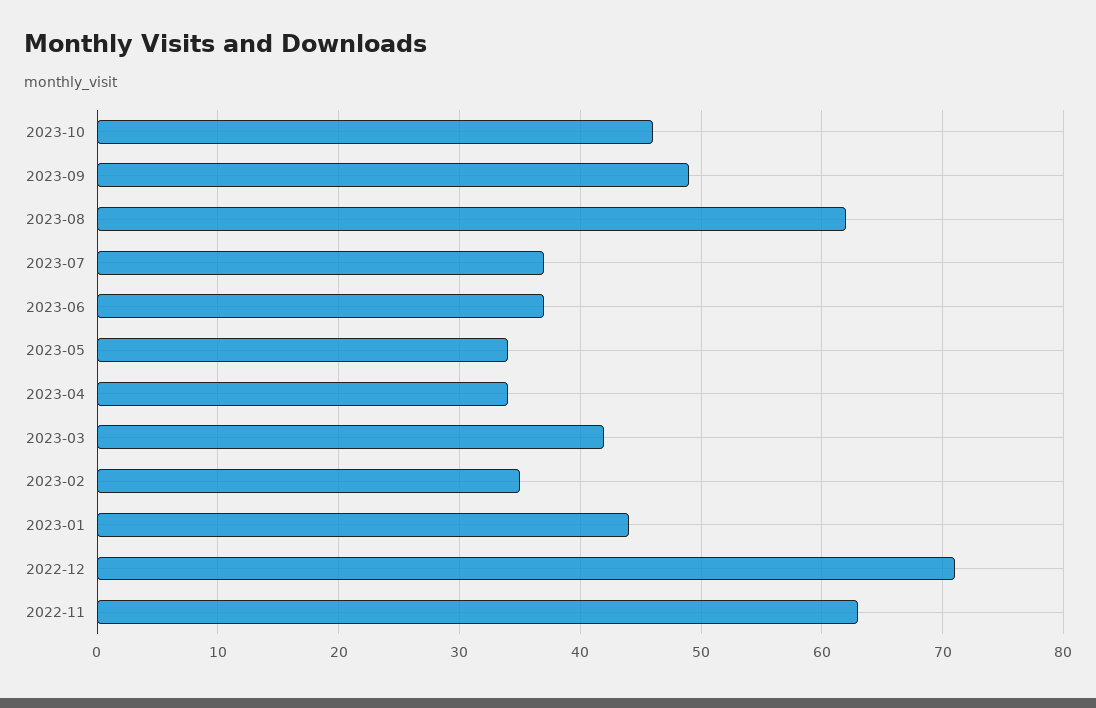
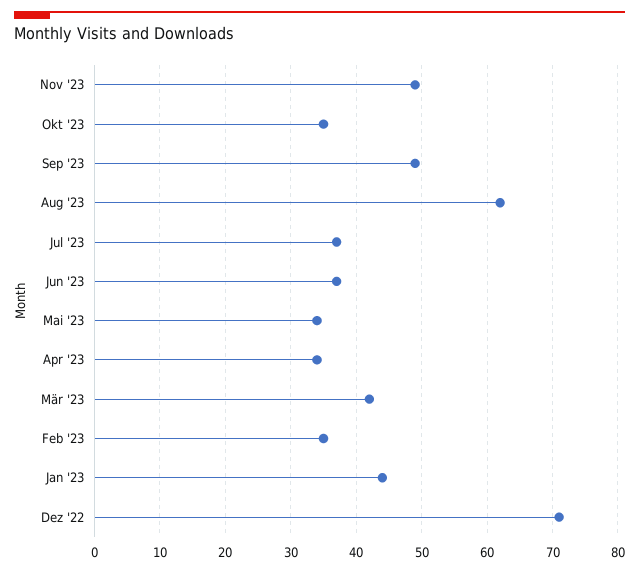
2023-10: 46 -> 35
2022-11: 63 -> none
Nov '23: none -> 49

